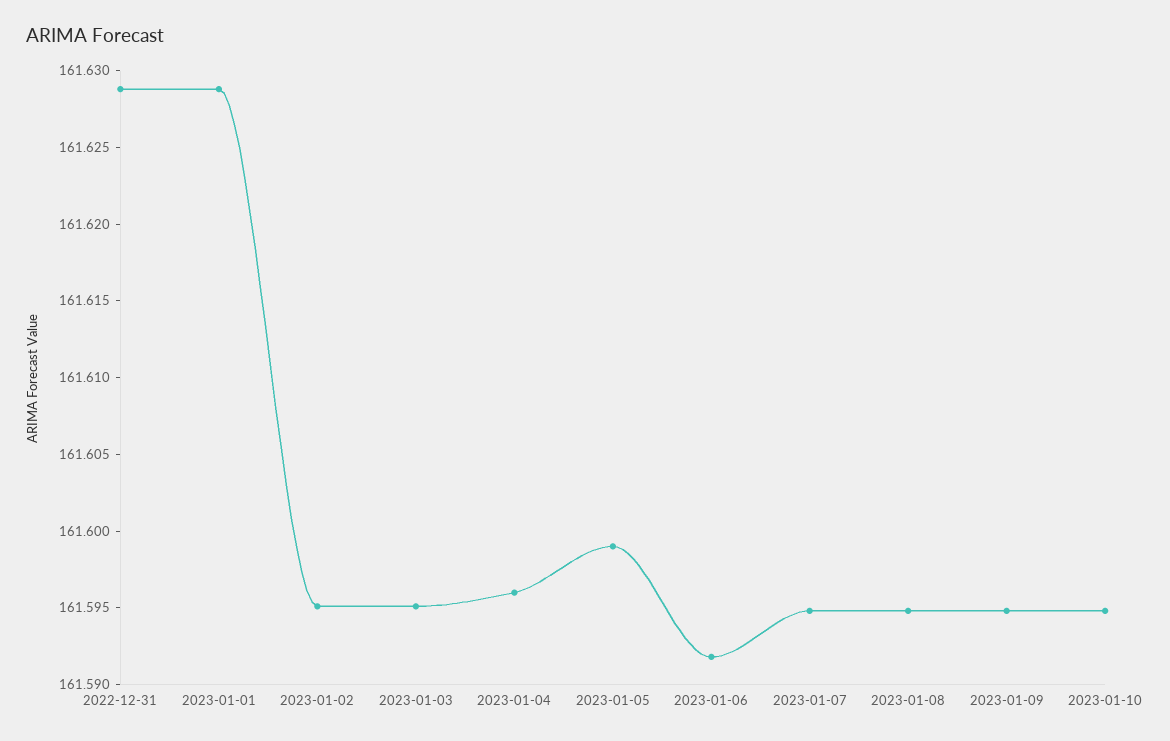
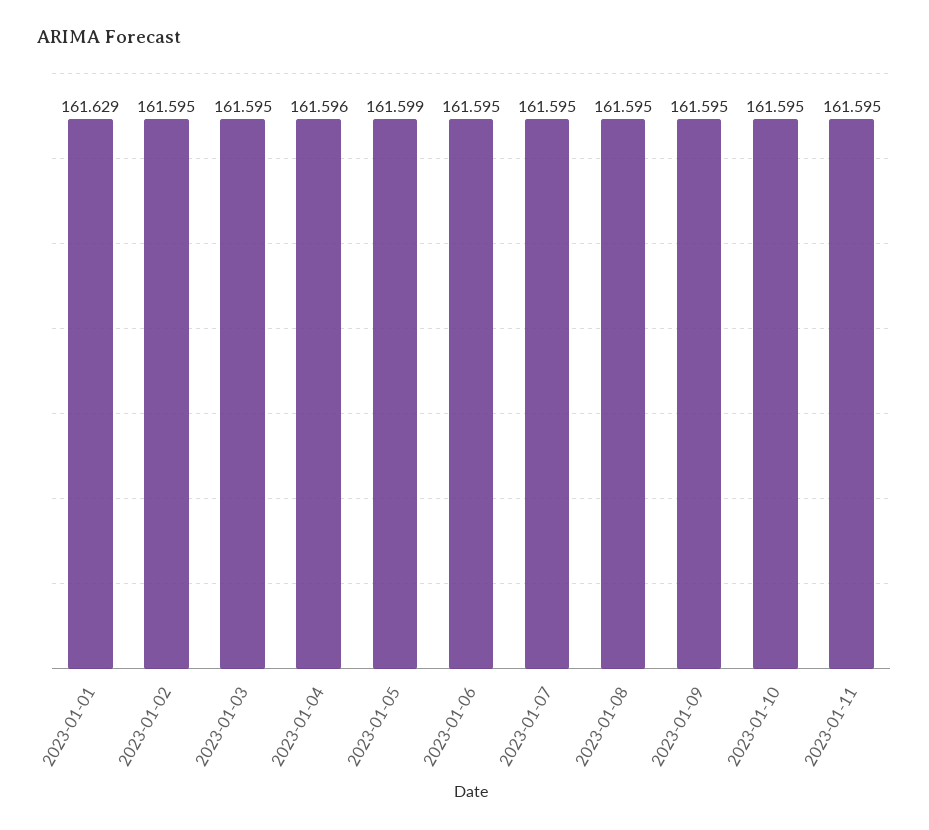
2022-12-31: 161.629 -> none
2023-01-06: 161.592 -> 161.595
2023-01-11: none -> 161.595

